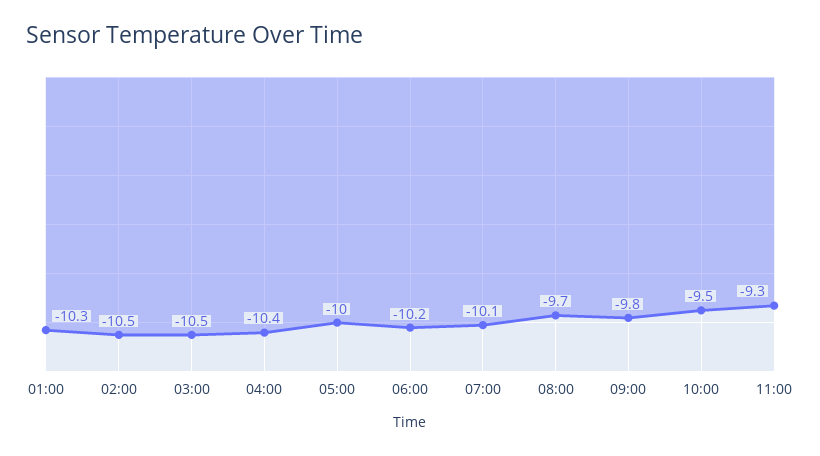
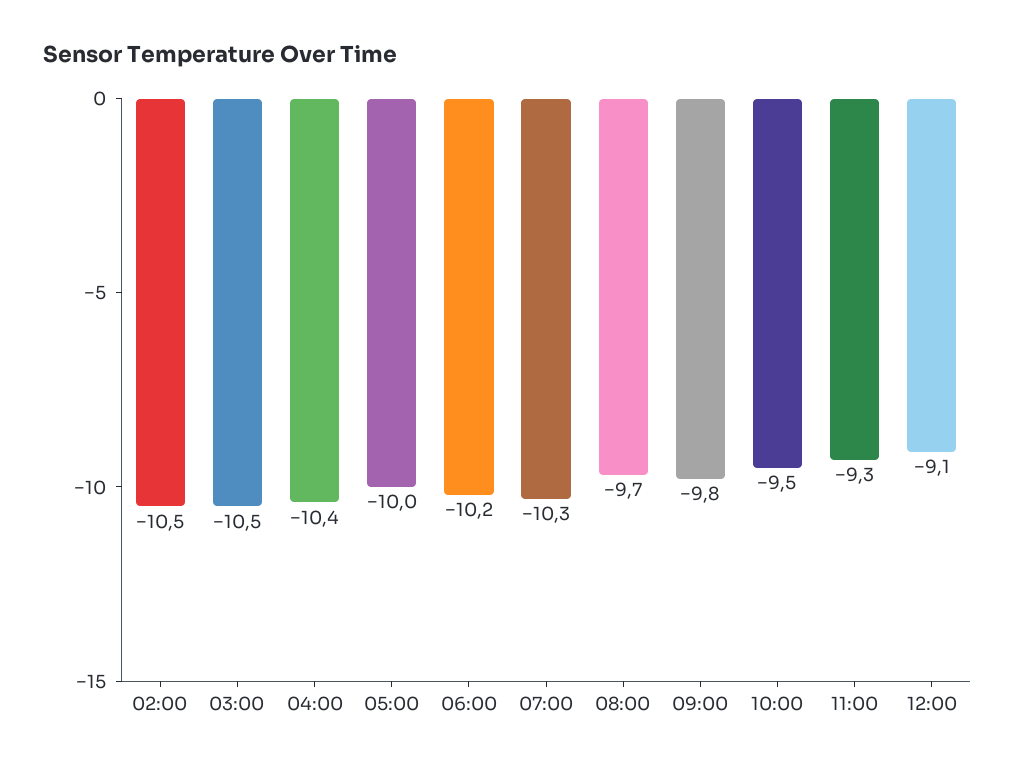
01:00: -10.3 -> none
07:00: -10.1 -> -10.3
12:00: none -> -9.1

